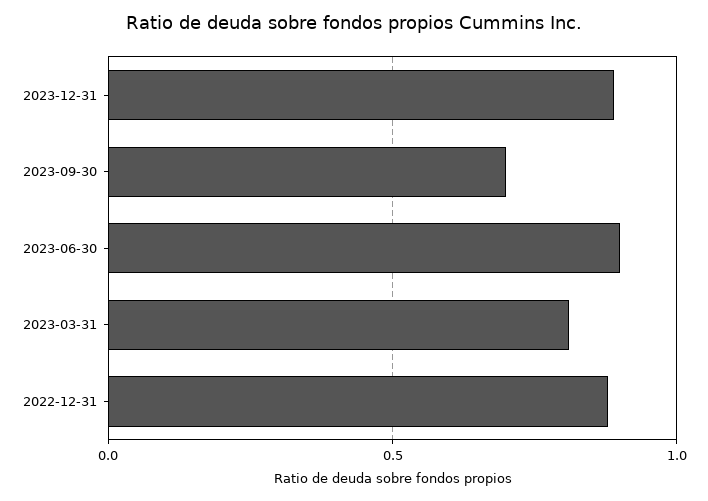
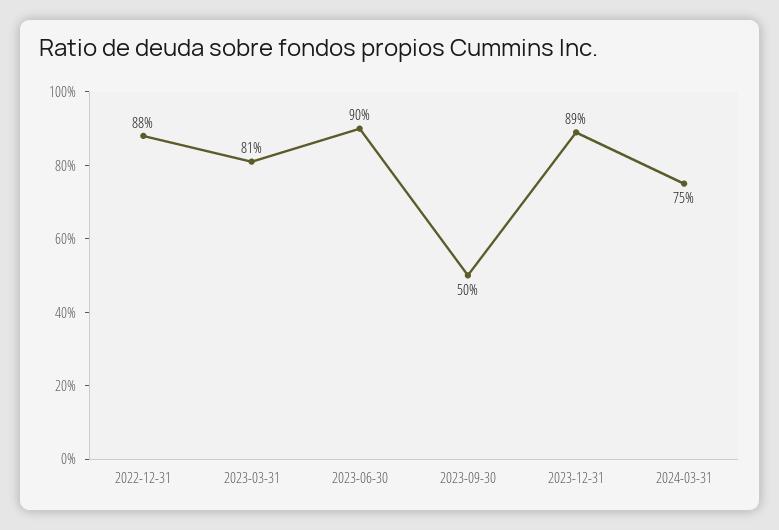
2023-09-30: 0.7 -> 0.5
2024-03-31: none -> 0.75

